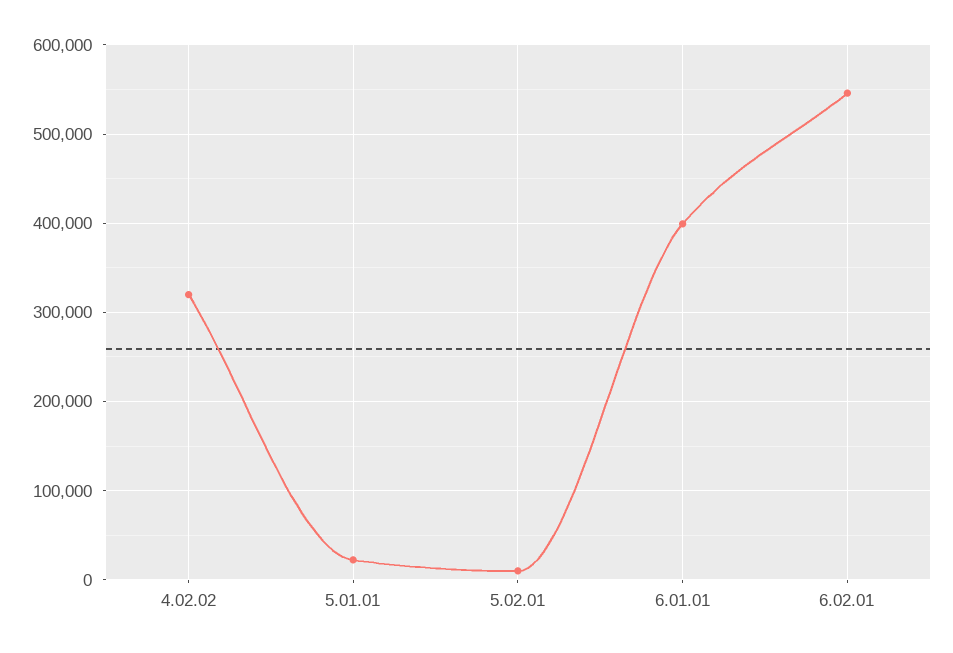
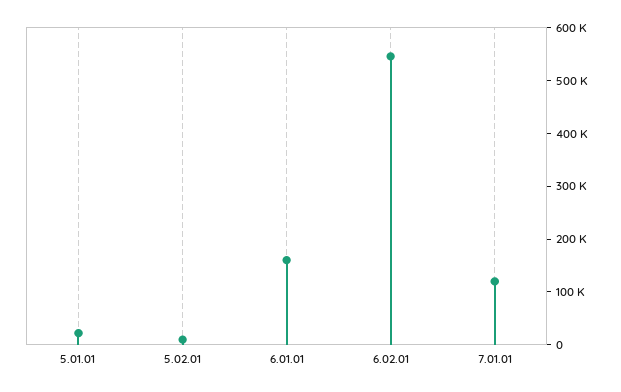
4.02.02: 320000 -> none
6.01.01: 400000 -> 160000
7.01.01: none -> 120000

